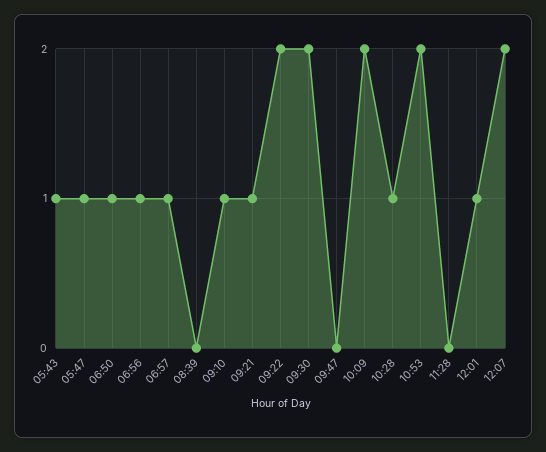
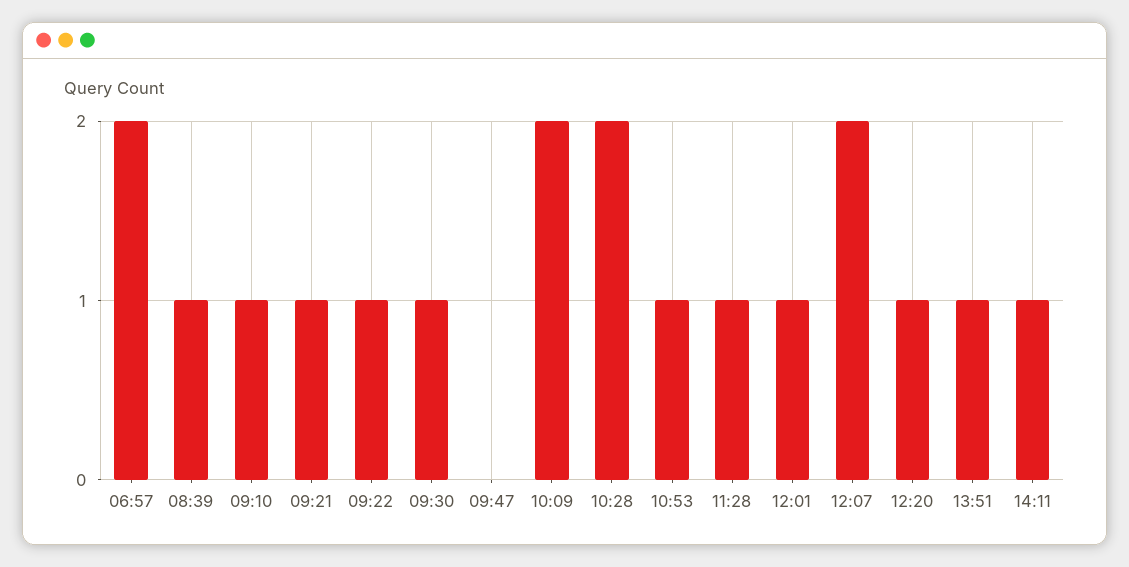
05:43: 1 -> none
05:47: 1 -> none
06:50: 1 -> none
06:56: 1 -> none
06:57: 1 -> 2
08:39: 0 -> 1
09:22: 2 -> 1
09:30: 2 -> 1
10:28: 1 -> 2
10:53: 2 -> 1
11:28: 0 -> 1
12:20: none -> 1
13:51: none -> 1
14:11: none -> 1

